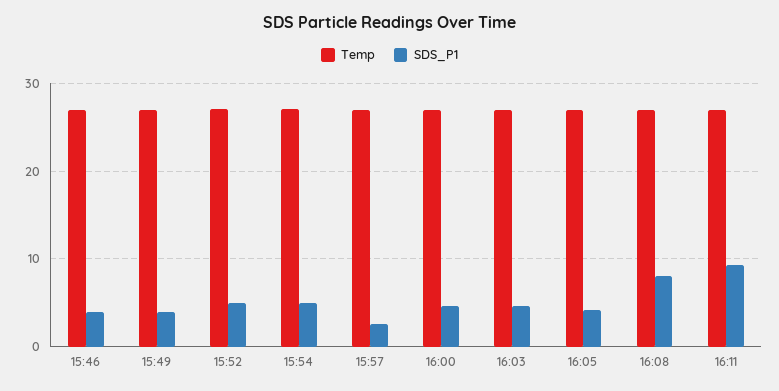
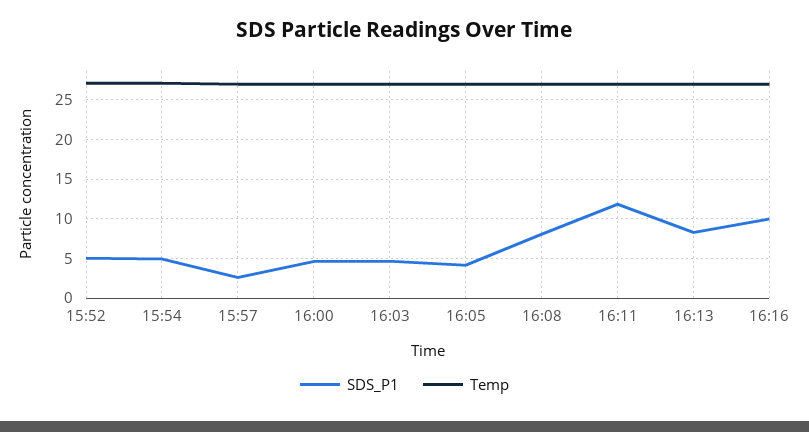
Temp, 15:46: 27 -> none
SDS_P1, 15:46: 4 -> none
Temp, 15:49: 27 -> none
SDS_P1, 15:49: 4 -> none
SDS_P1, 16:11: 9 -> 12
SDS_P1, 16:13: none -> 8
Temp, 16:13: none -> 27
SDS_P1, 16:16: none -> 10
Temp, 16:16: none -> 27

